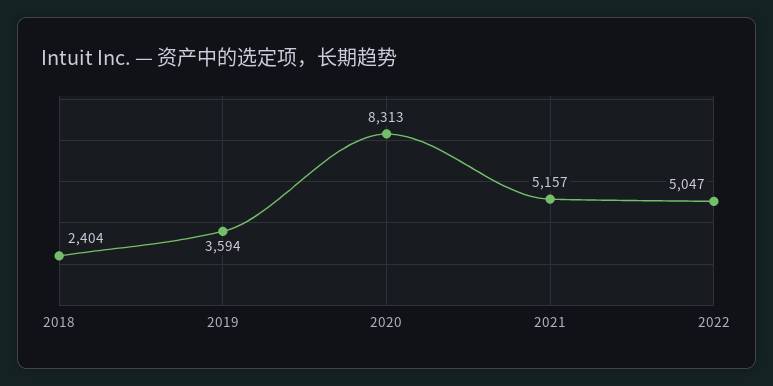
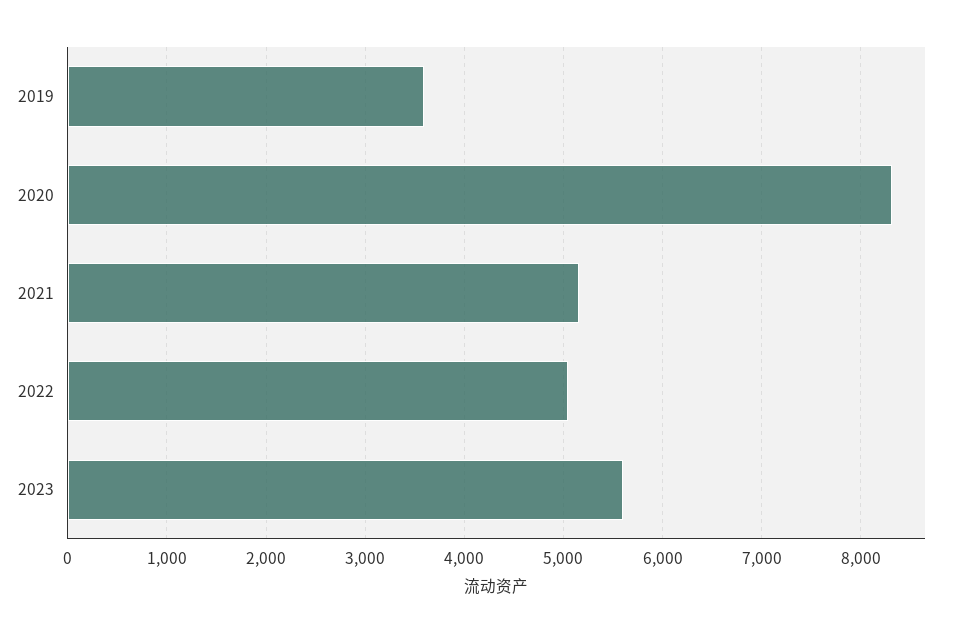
2018: 2404 -> none
2023: none -> 5600

